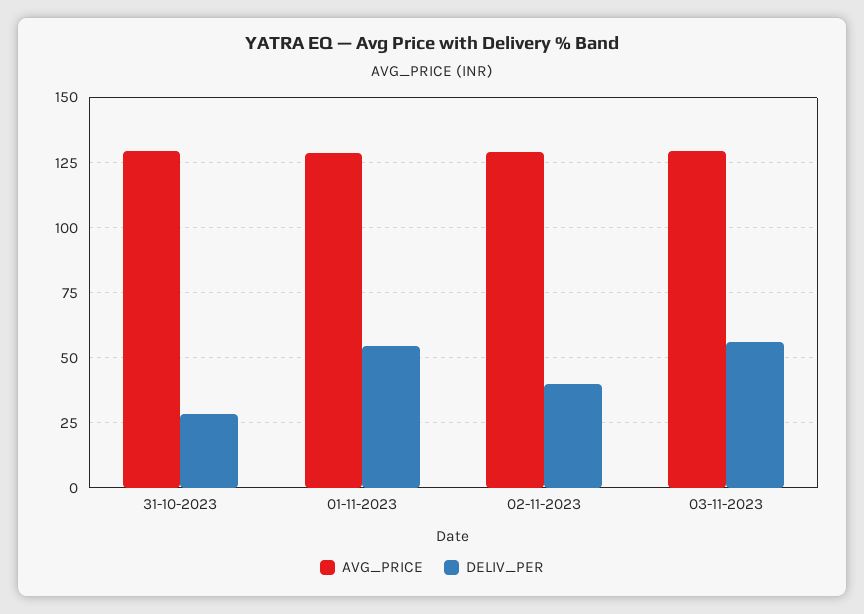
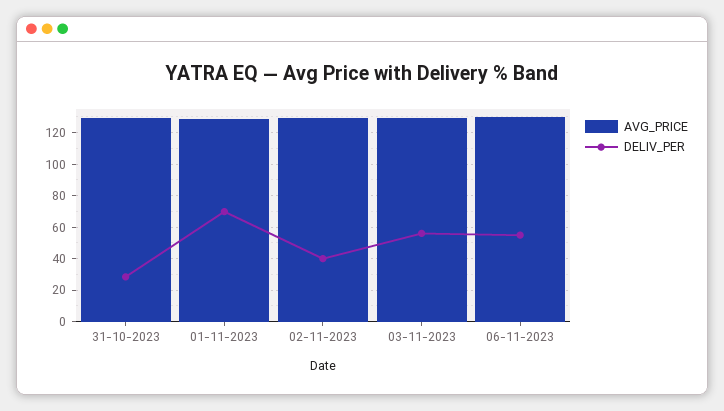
DELIV_PER, 01-11-2023: 55 -> 70
AVG_PRICE, 06-11-2023: none -> 130
DELIV_PER, 06-11-2023: none -> 55

